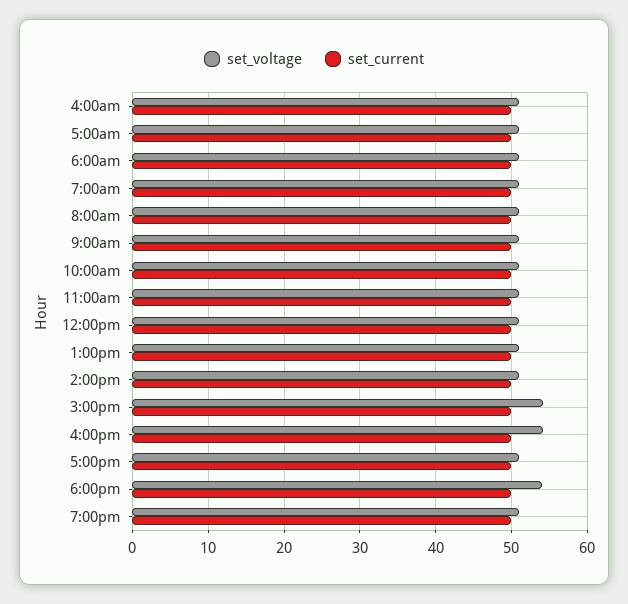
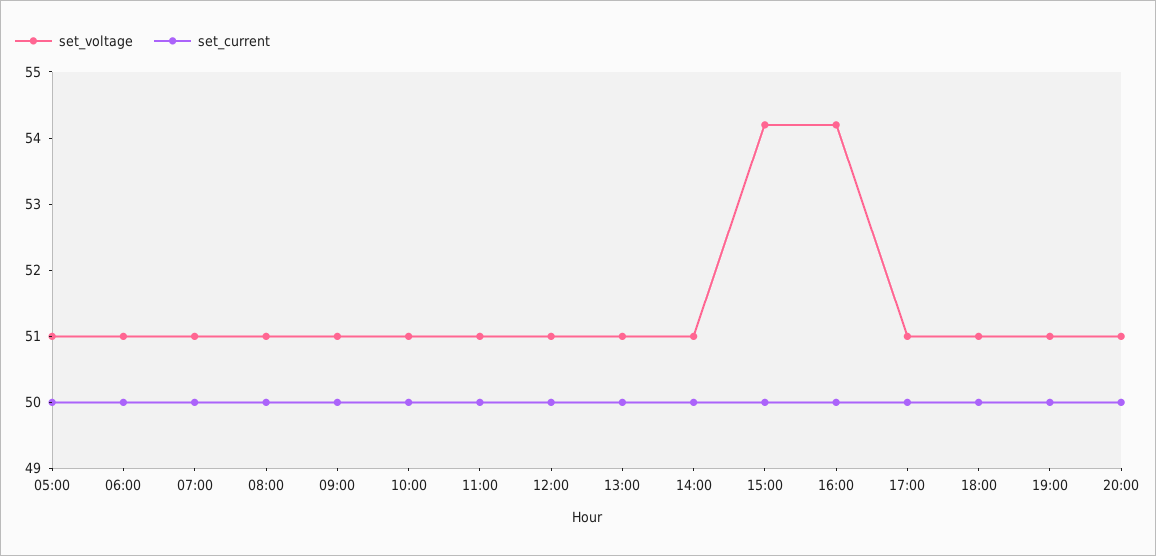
set_voltage, 4:00am: 51 -> none
set_current, 4:00am: 50 -> none
set_voltage, 6:00pm: 54 -> 51
set_voltage, 20:00: none -> 51
set_current, 20:00: none -> 50

